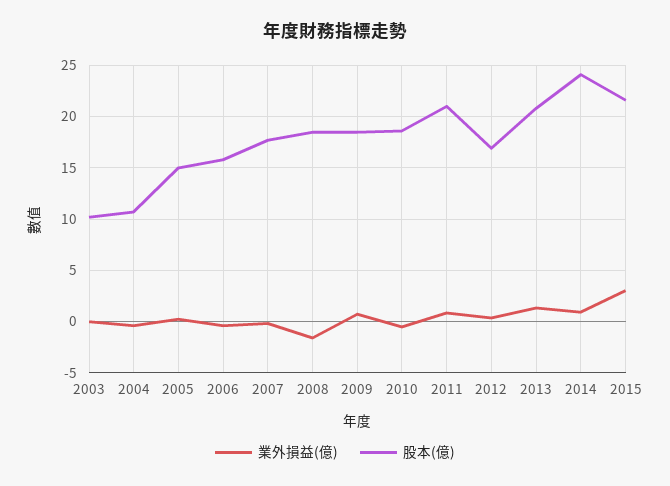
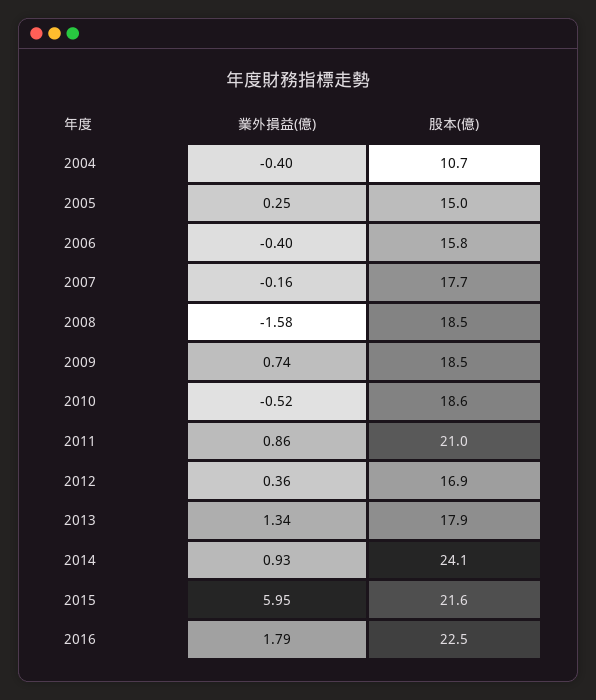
業外損益(億), 2003: 0 -> none
股本(億), 2003: 10 -> none
股本(億), 2013: 21 -> 17.9
業外損益(億), 2015: 3 -> 5.95
業外損益(億), 2016: none -> 1.79
股本(億), 2016: none -> 22.5

